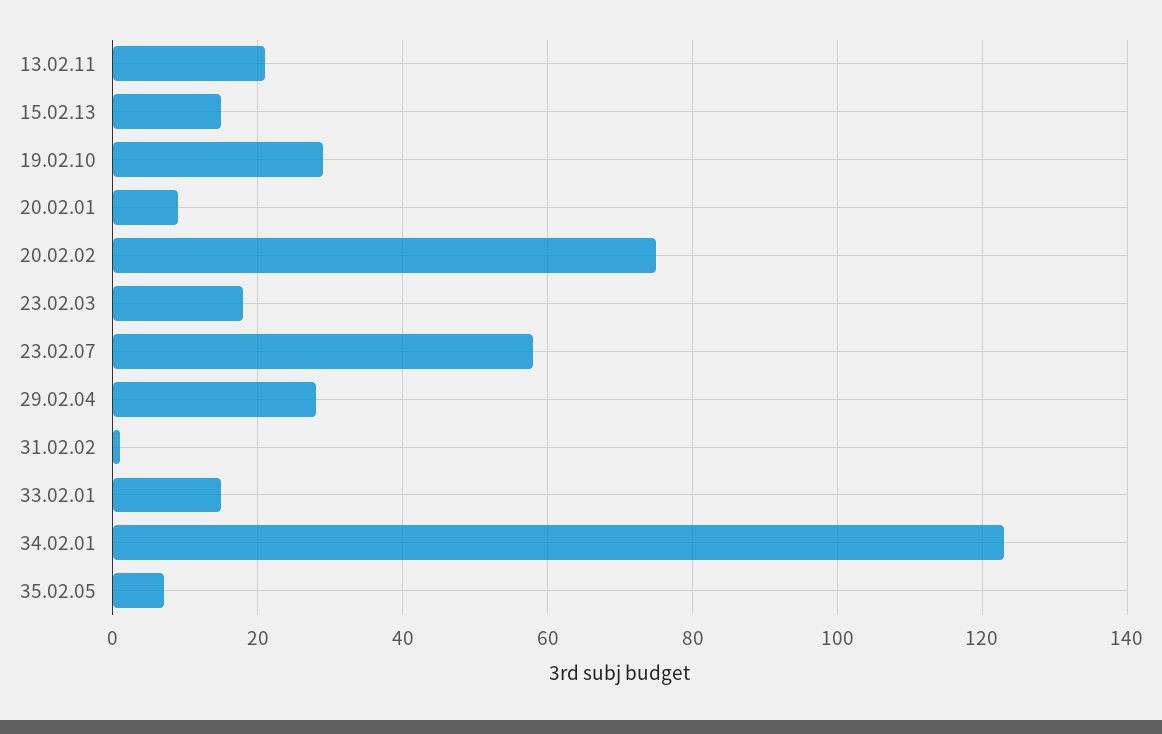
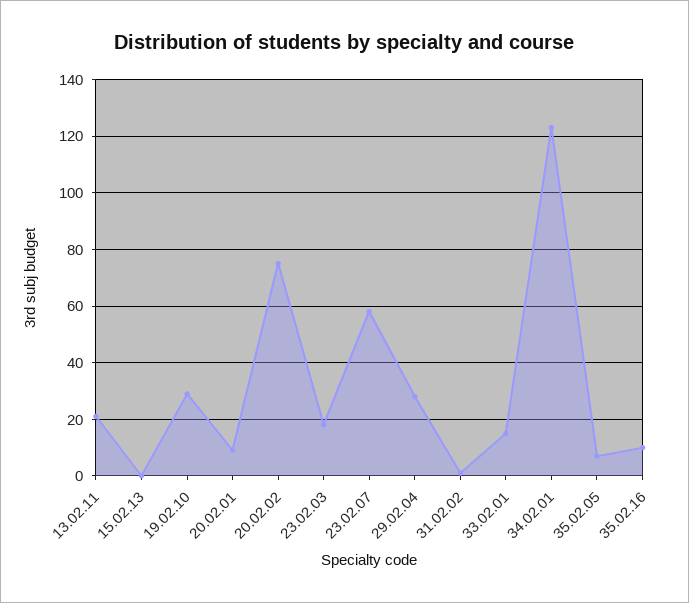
15.02.13: 15 -> 0
35.02.16: none -> 10

